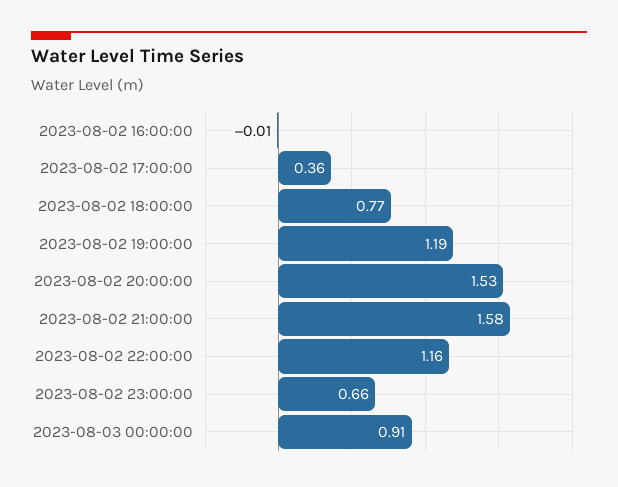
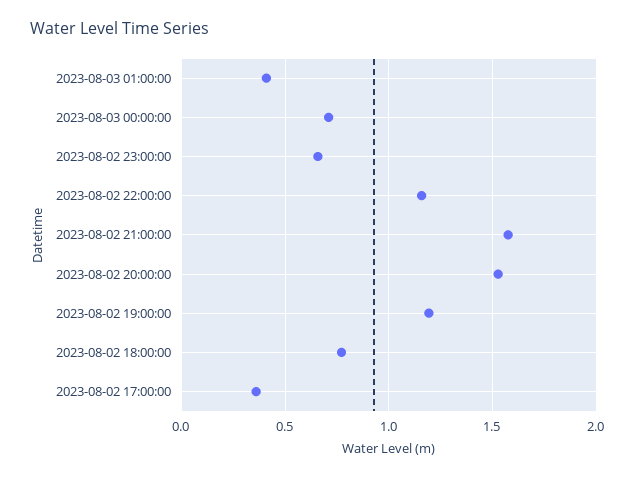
2023-08-02 16:00:00: -0.01 -> none
2023-08-03 00:00:00: 0.91 -> 0.7
2023-08-03 01:00:00: none -> 0.4

